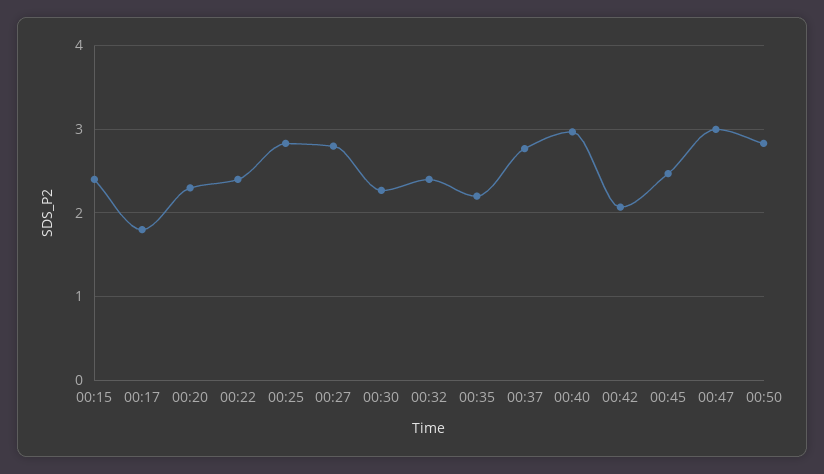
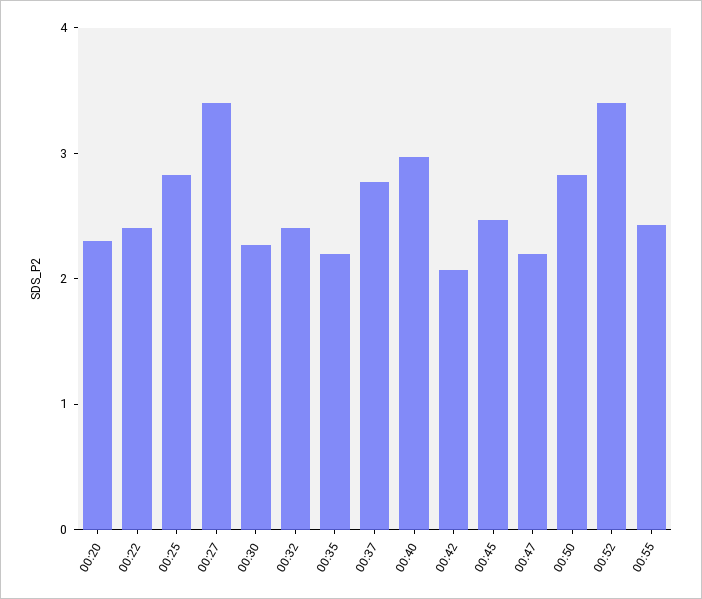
00:15: 2.4 -> none
00:17: 1.8 -> none
00:27: 2.8 -> 3.4
00:47: 3 -> 2.2
00:52: none -> 3.4
00:55: none -> 2.4

